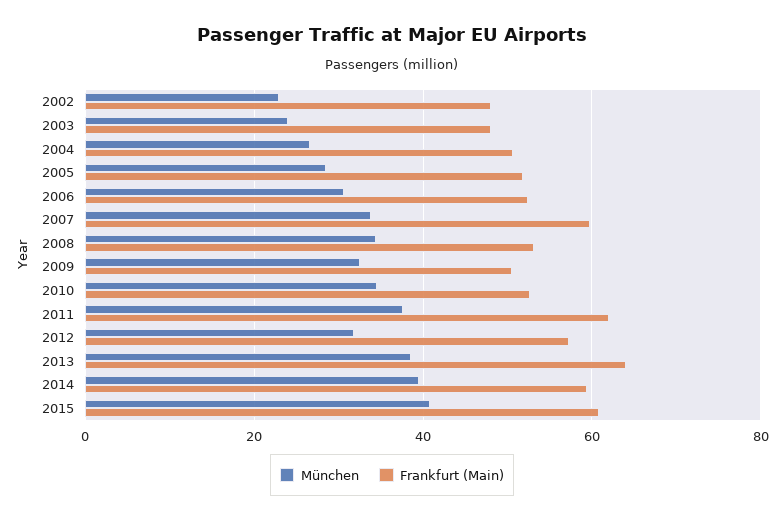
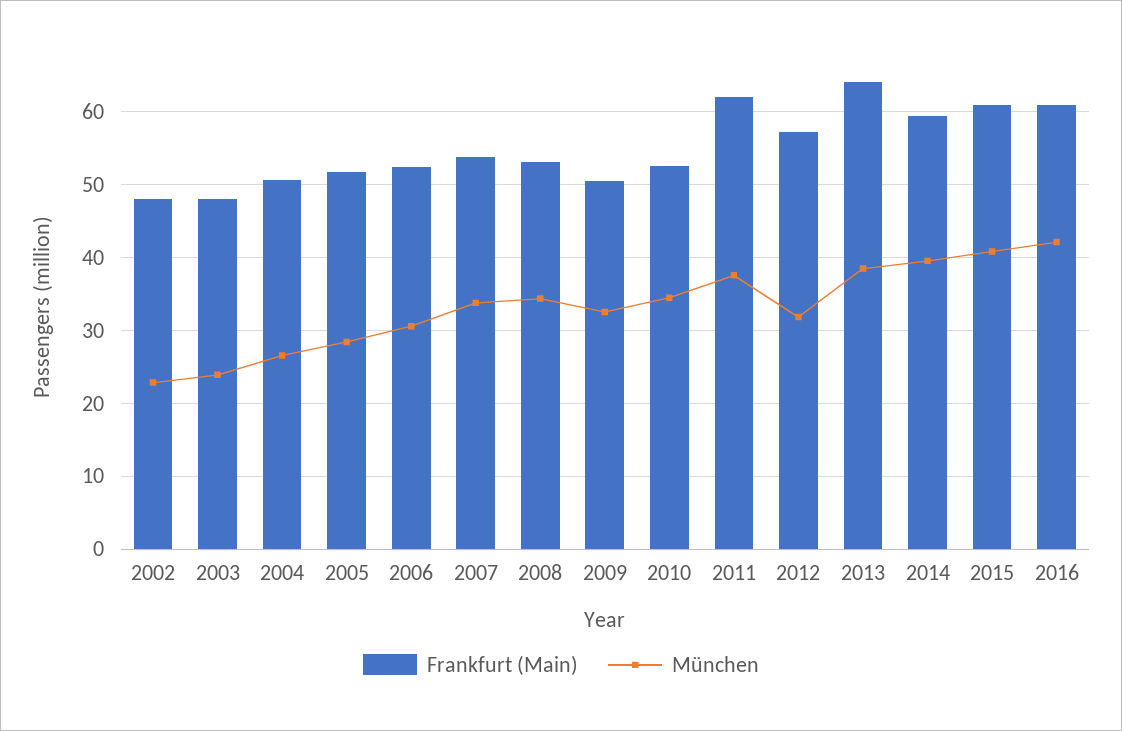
Frankfurt (Main), 2007: 60 -> 54
Frankfurt (Main), 2016: none -> 61
München, 2016: none -> 42

